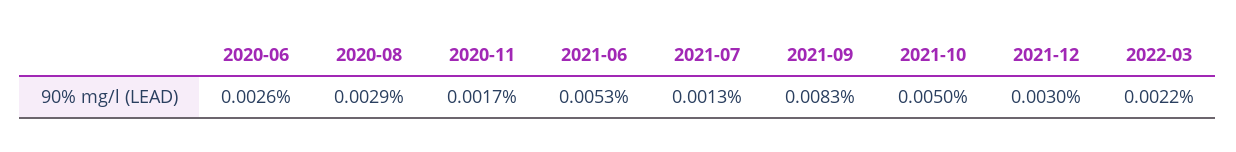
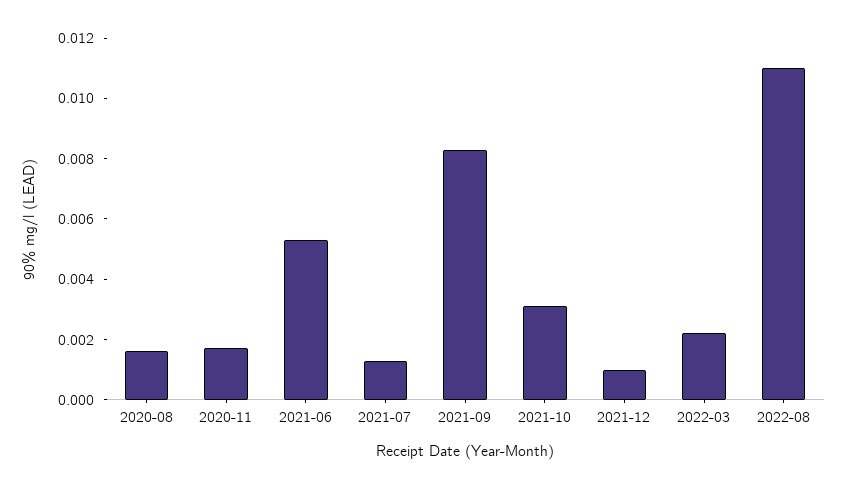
2020-06: 0.0026 -> none
2020-08: 0.0029 -> 0.0015
2021-10: 0.005 -> 0.003
2021-12: 0.003 -> 0.001
2022-08: none -> 0.011

